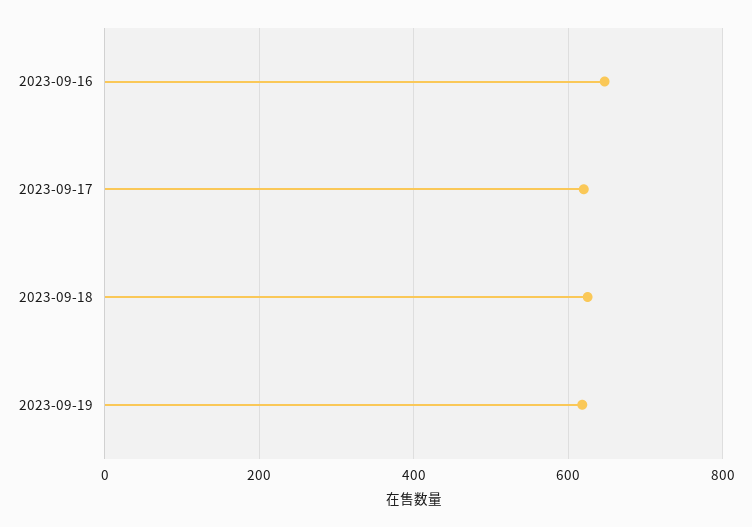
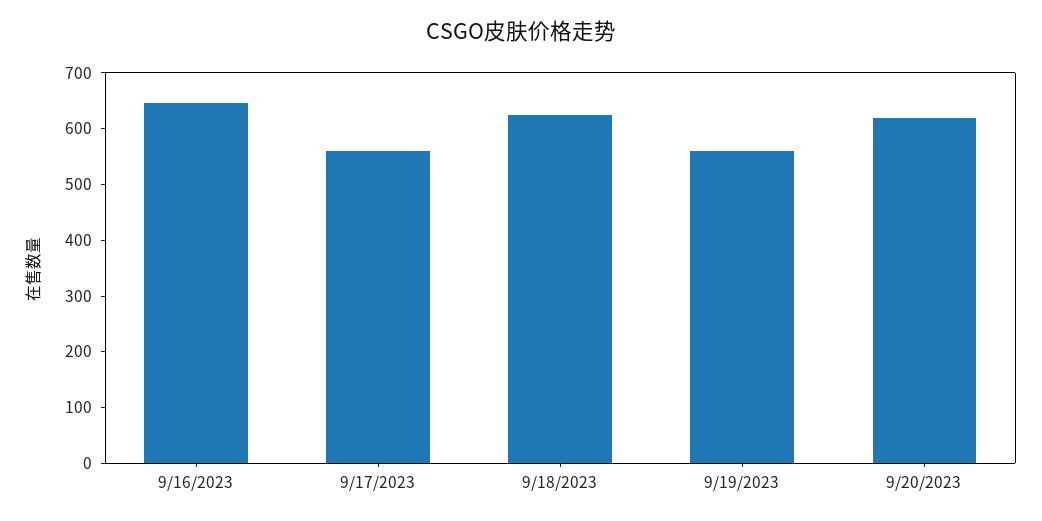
2023-09-17: 620 -> 560
2023-09-19: 620 -> 560
9/20/2023: none -> 620

